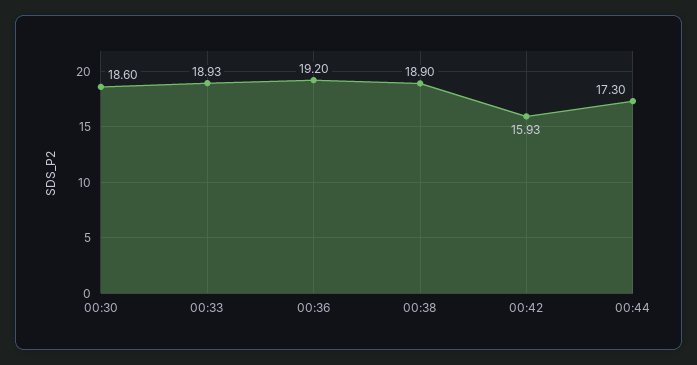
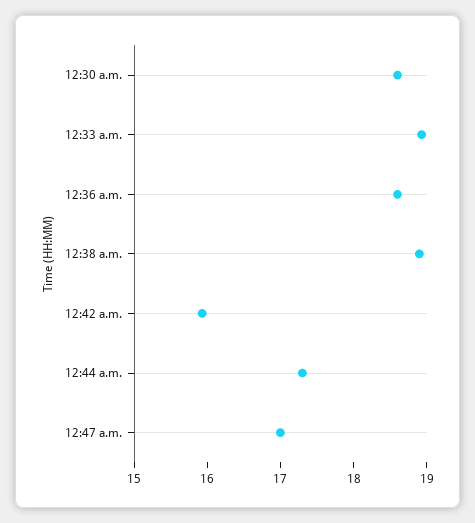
00:36: 19.2 -> 18.6
12:47 a.m.: none -> 17

